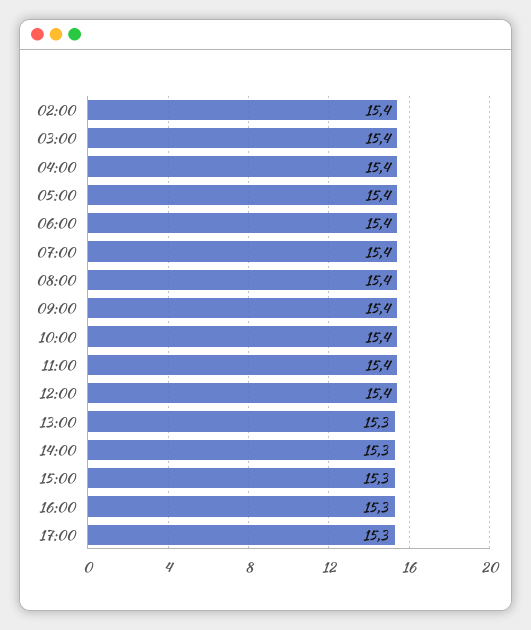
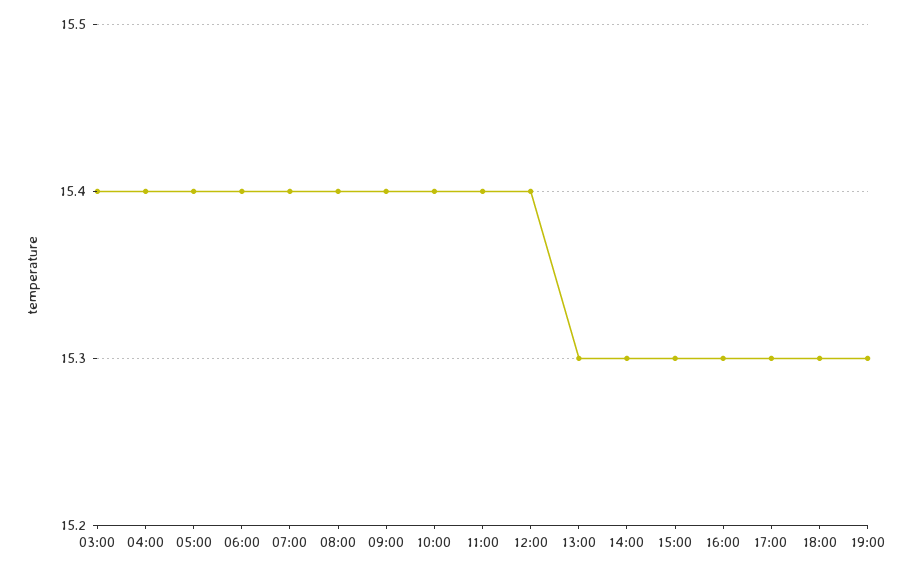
02:00: 15.4 -> none
18:00: none -> 15.3
19:00: none -> 15.3

